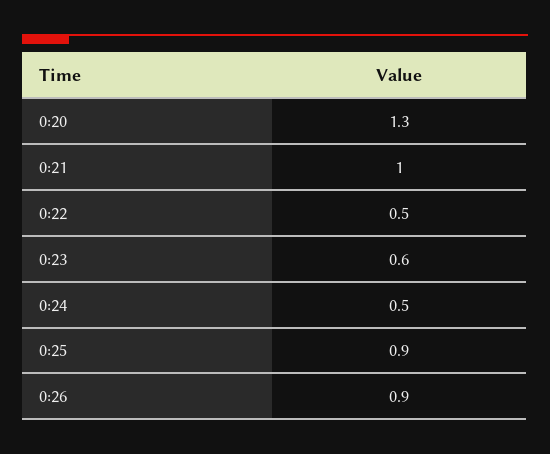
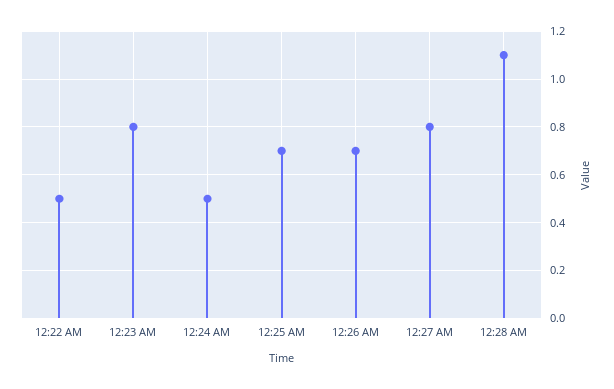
0:20: 1.3 -> none
0:21: 1 -> none
0:23: 0.6 -> 0.8
0:25: 0.9 -> 0.7
0:26: 0.9 -> 0.7
12:27 AM: none -> 0.8
12:28 AM: none -> 1.1

